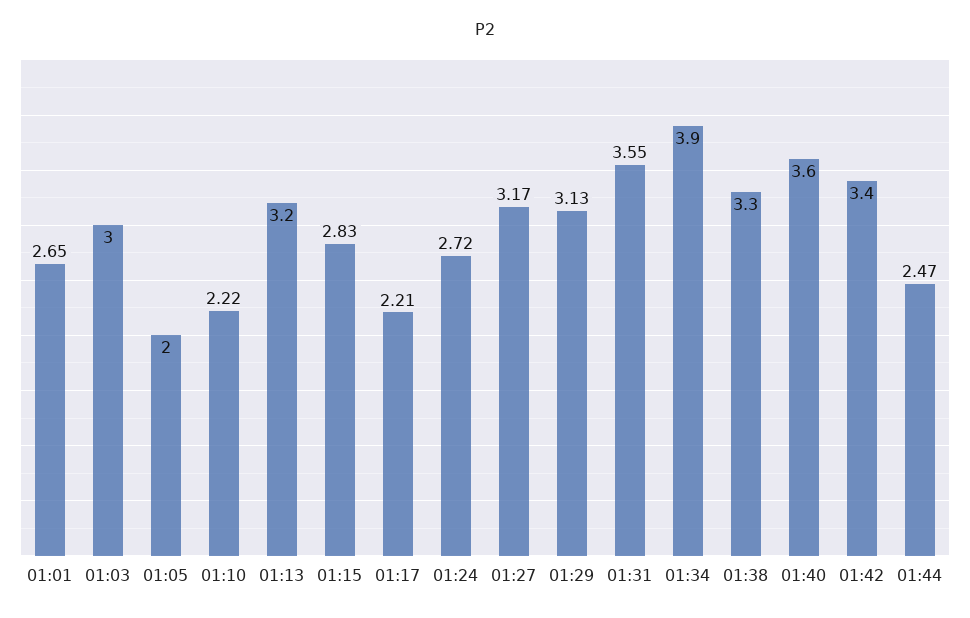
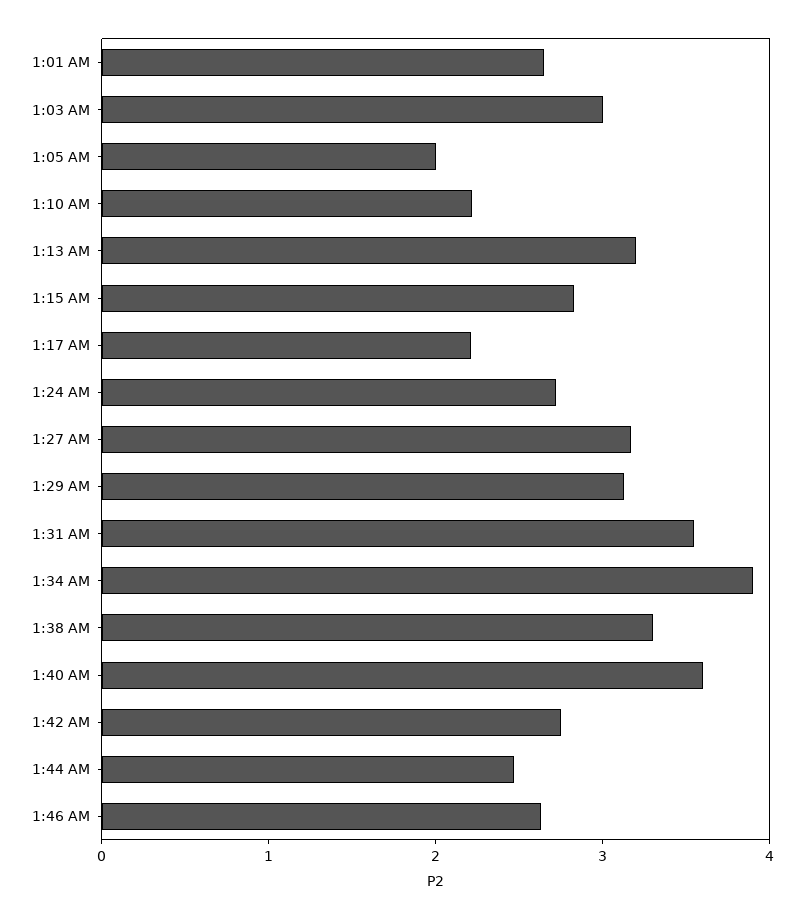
01:42: 3.4 -> 2.8
1:46 AM: none -> 2.6

